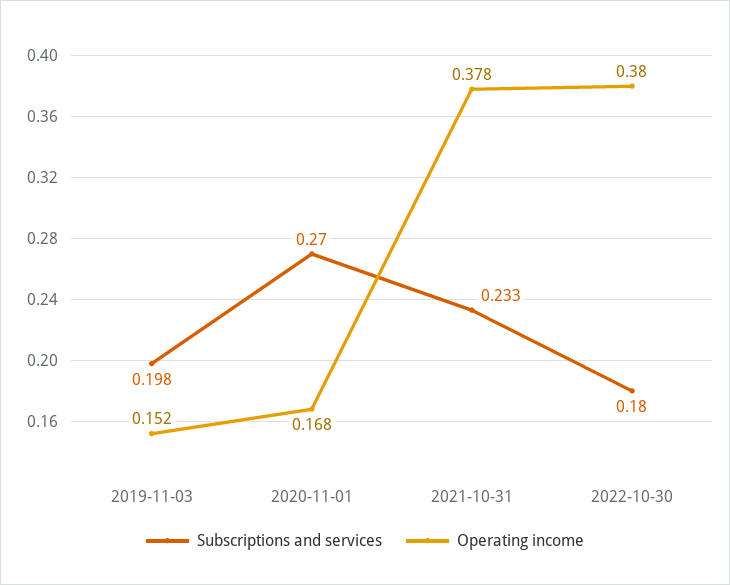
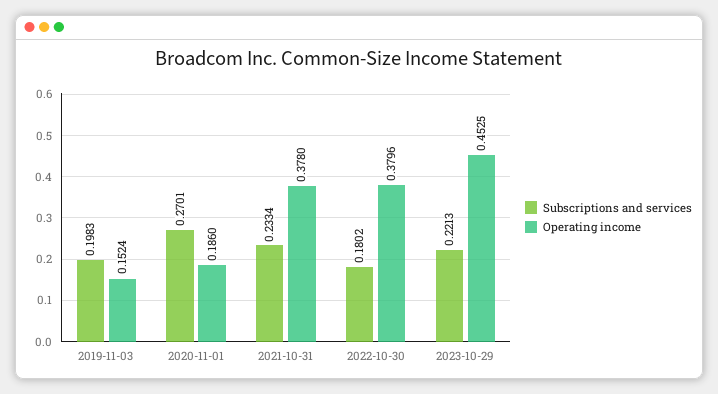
Operating income, 2020-11-01: 0.168 -> 0.186
Subscriptions and services, 2023-10-29: none -> 0.2213
Operating income, 2023-10-29: none -> 0.4525

